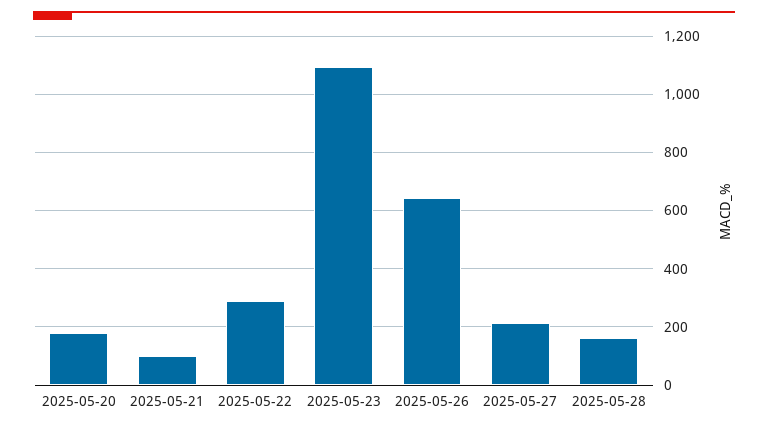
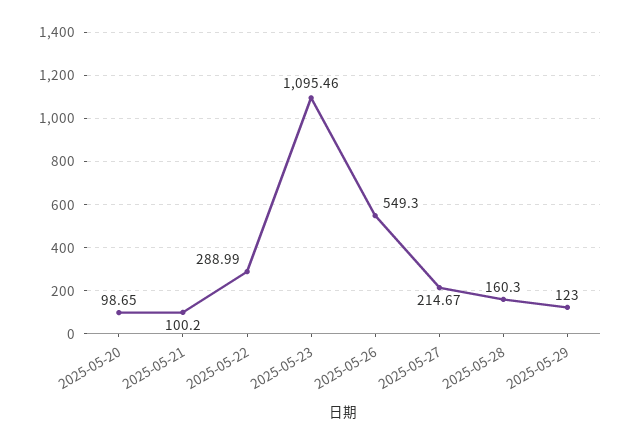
2025-05-20: 175 -> 98.65
2025-05-26: 650 -> 549.3
2025-05-29: none -> 123

